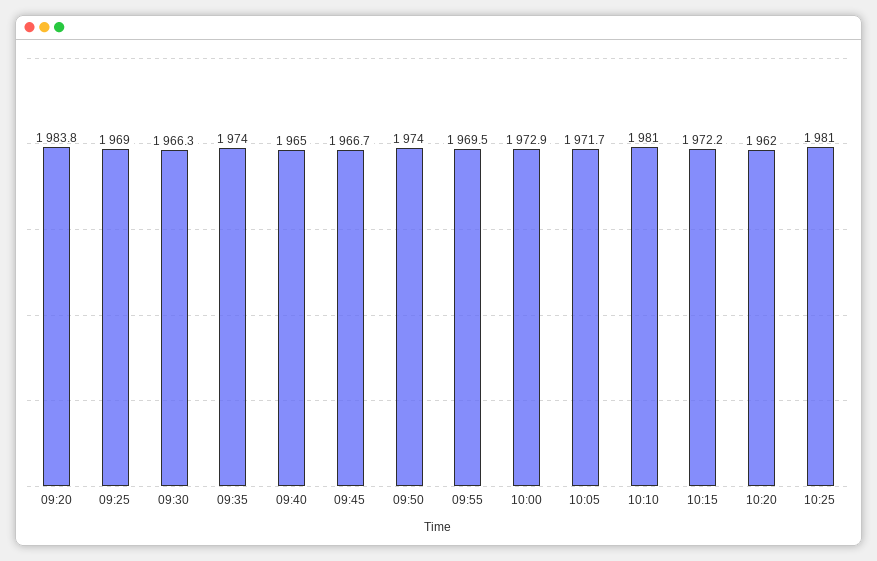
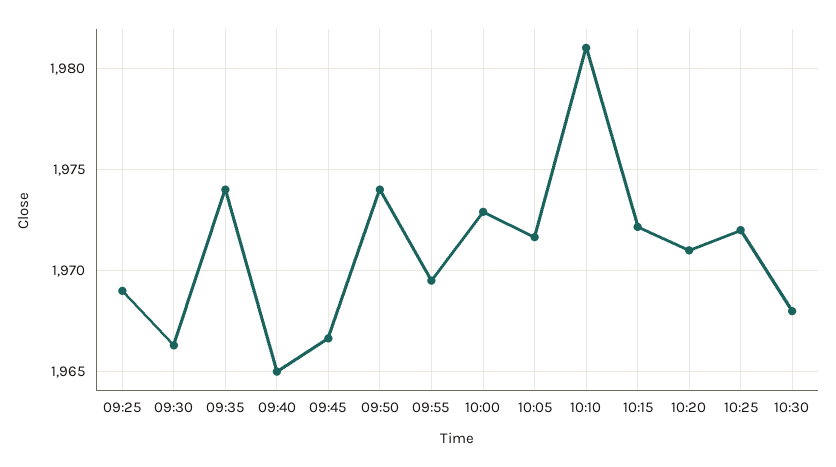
09:20: 1983.8 -> none
10:20: 1962 -> 1971
10:25: 1981 -> 1972
10:30: none -> 1968

